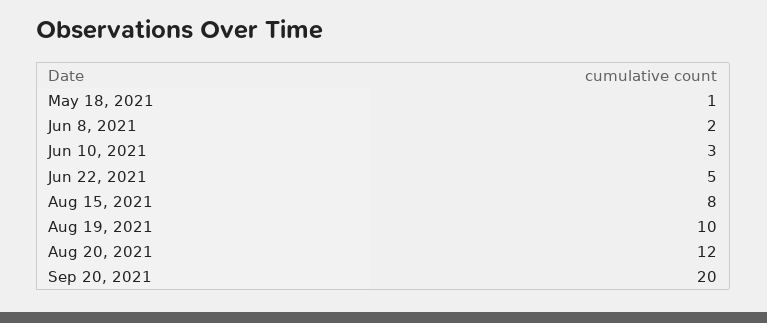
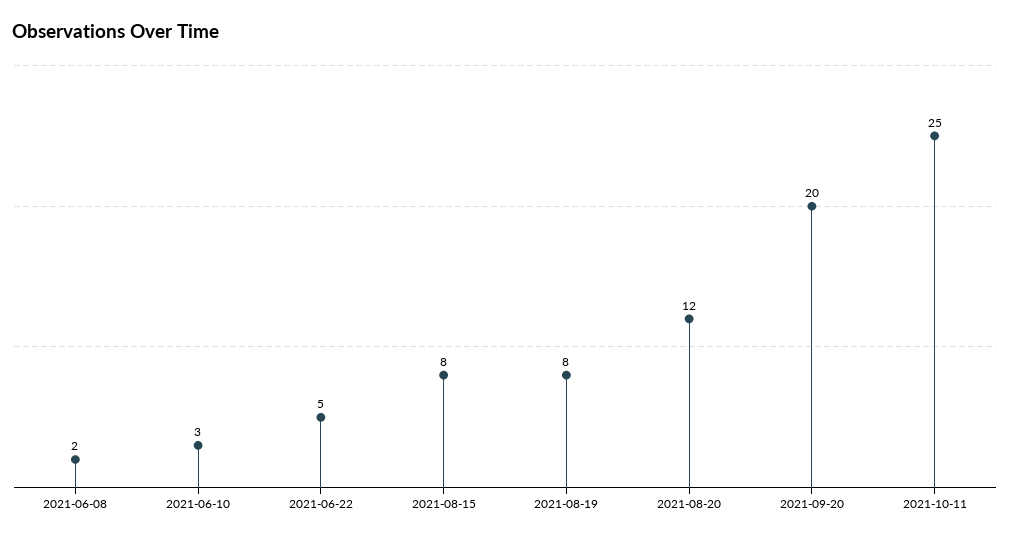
May 18, 2021: 1 -> none
Aug 19, 2021: 10 -> 8
2021-10-11: none -> 25

